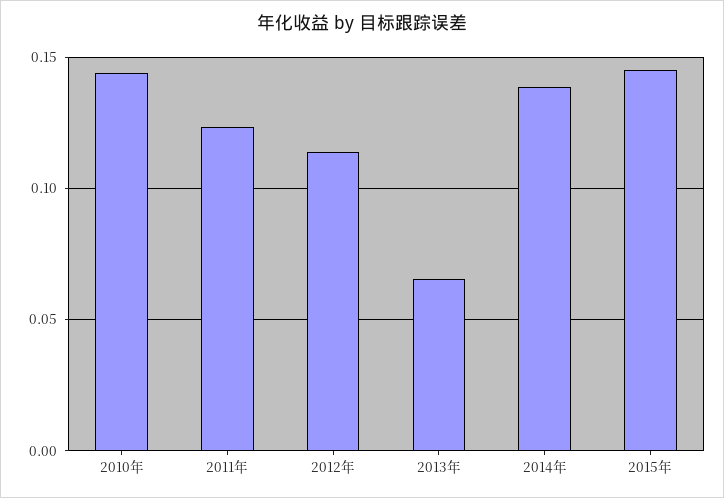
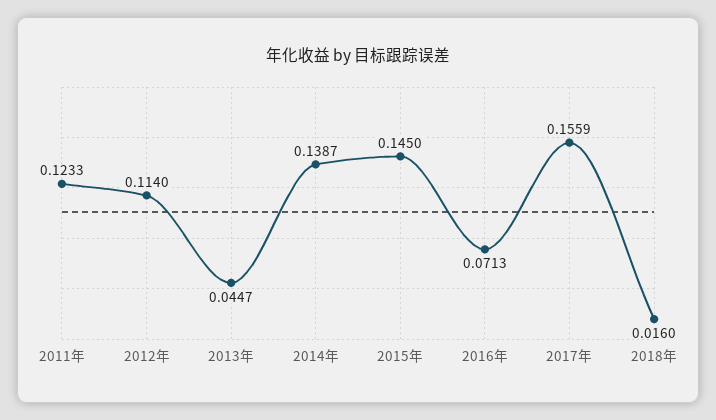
2010年: 0.145 -> none
2013年: 0.065 -> 0.0447
2016年: none -> 0.0713
2017年: none -> 0.1559
2018年: none -> 0.016

